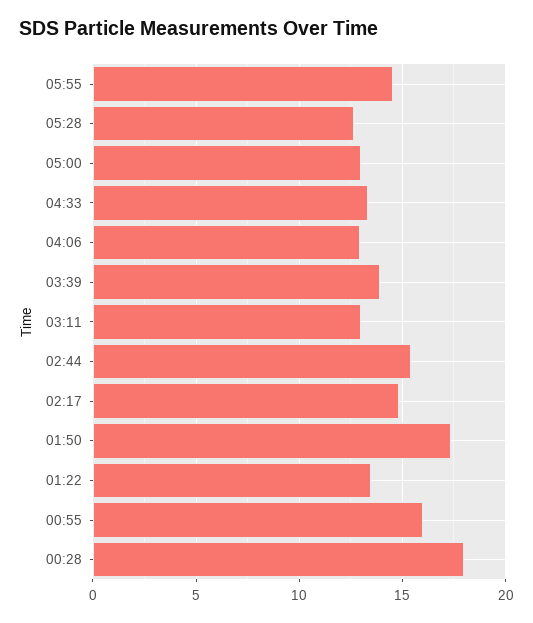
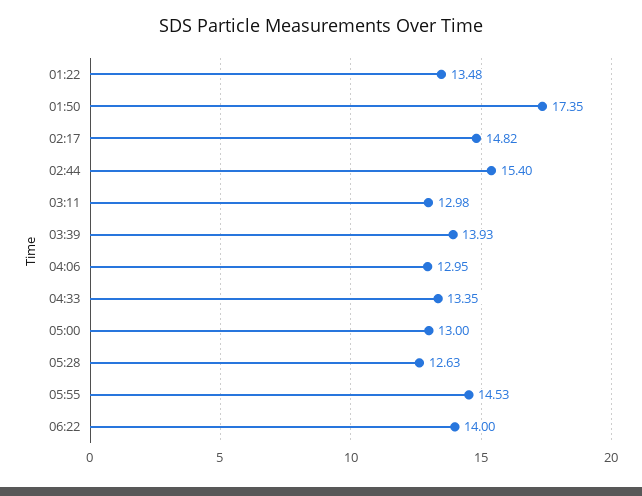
00:55: 16 -> none
00:28: 18 -> none
06:22: none -> 14

